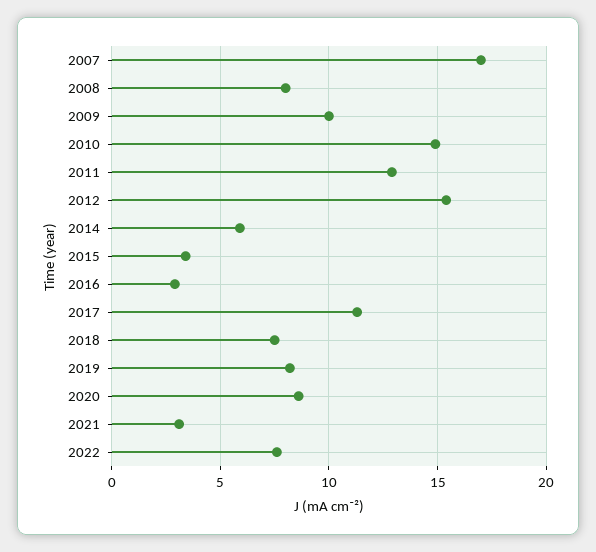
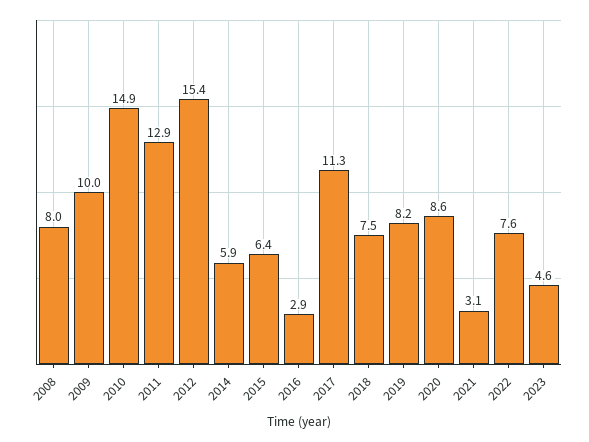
2007: 17 -> none
2015: 3.5 -> 6.4
2023: none -> 4.6

